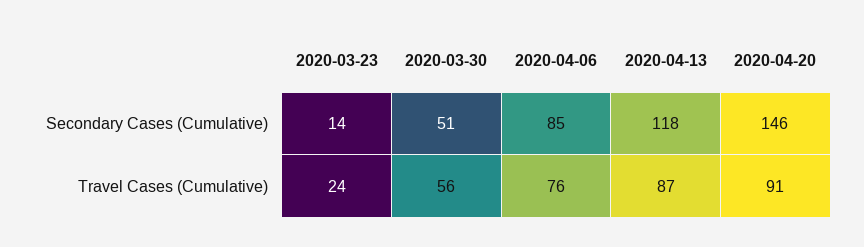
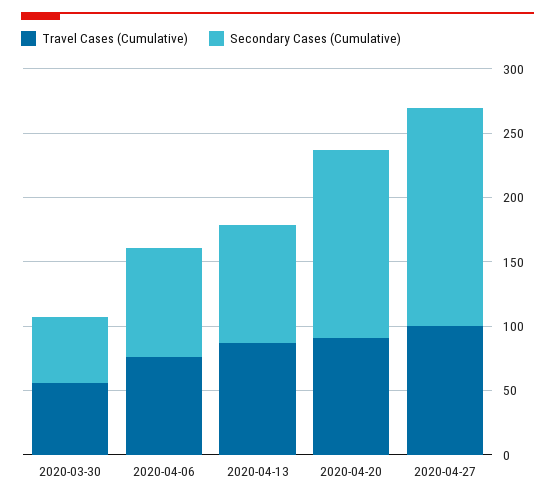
Secondary Cases (Cumulative), 2020-03-23: 14 -> none
Secondary Cases (Cumulative), 2020-04-13: 118 -> 90
Travel Cases (Cumulative), 2020-03-23: 24 -> none
Travel Cases (Cumulative), 2020-04-27: none -> 100
Secondary Cases (Cumulative), 2020-04-27: none -> 170

